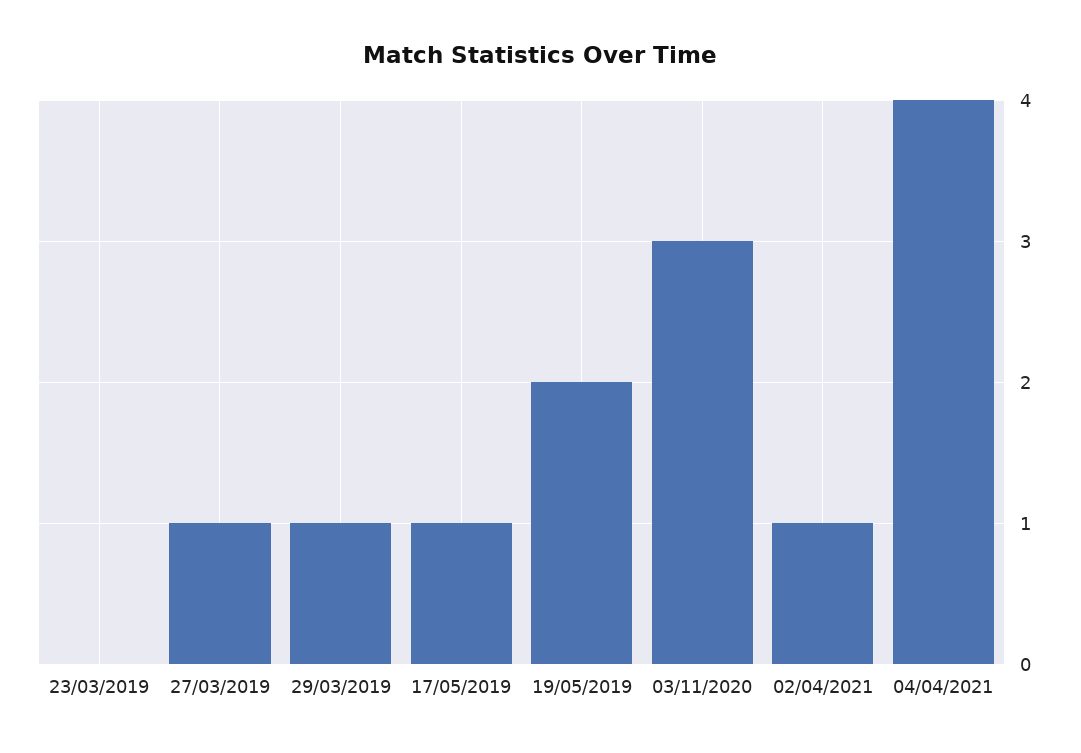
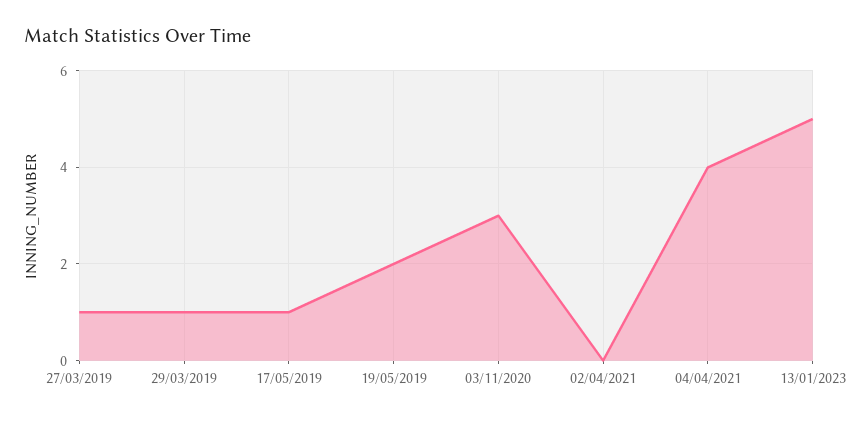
23/03/2019: 0 -> none
02/04/2021: 1 -> 0
13/01/2023: none -> 5

